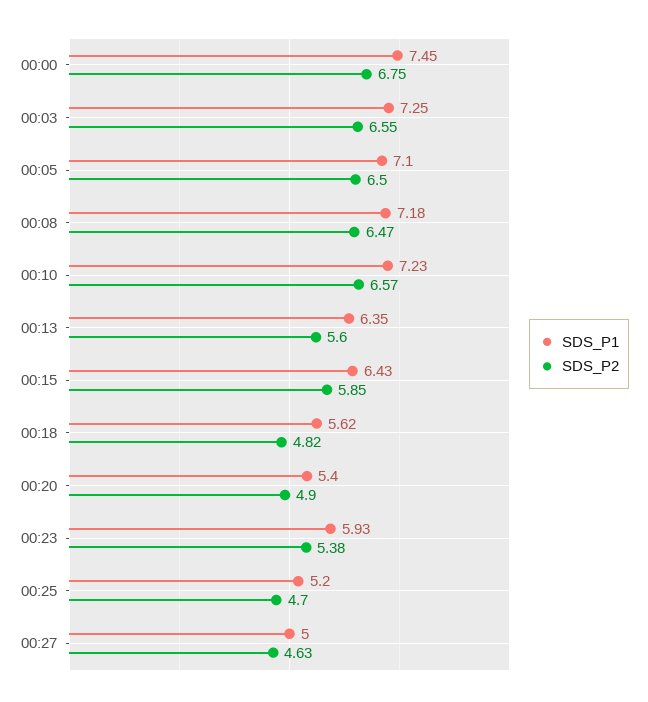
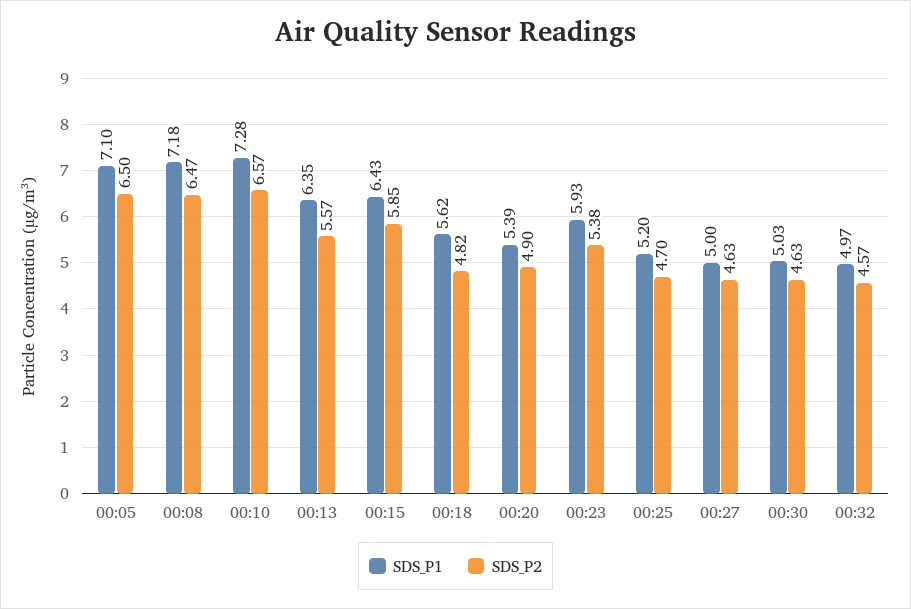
SDS_P1, 00:00: 7.45 -> none
SDS_P2, 00:00: 6.75 -> none
SDS_P1, 00:03: 7.25 -> none
SDS_P2, 00:03: 6.55 -> none
SDS_P1, 00:10: 7.23 -> 7.28
SDS_P2, 00:13: 5.6 -> 5.57
SDS_P1, 00:20: 5.4 -> 5.39
SDS_P1, 00:30: none -> 5.03
SDS_P2, 00:30: none -> 4.63
SDS_P1, 00:32: none -> 4.97
SDS_P2, 00:32: none -> 4.57

